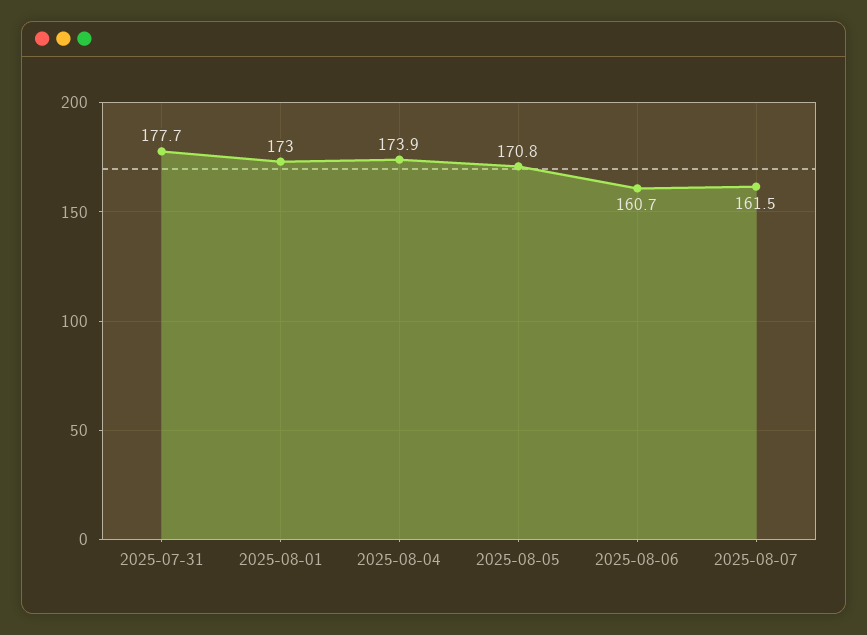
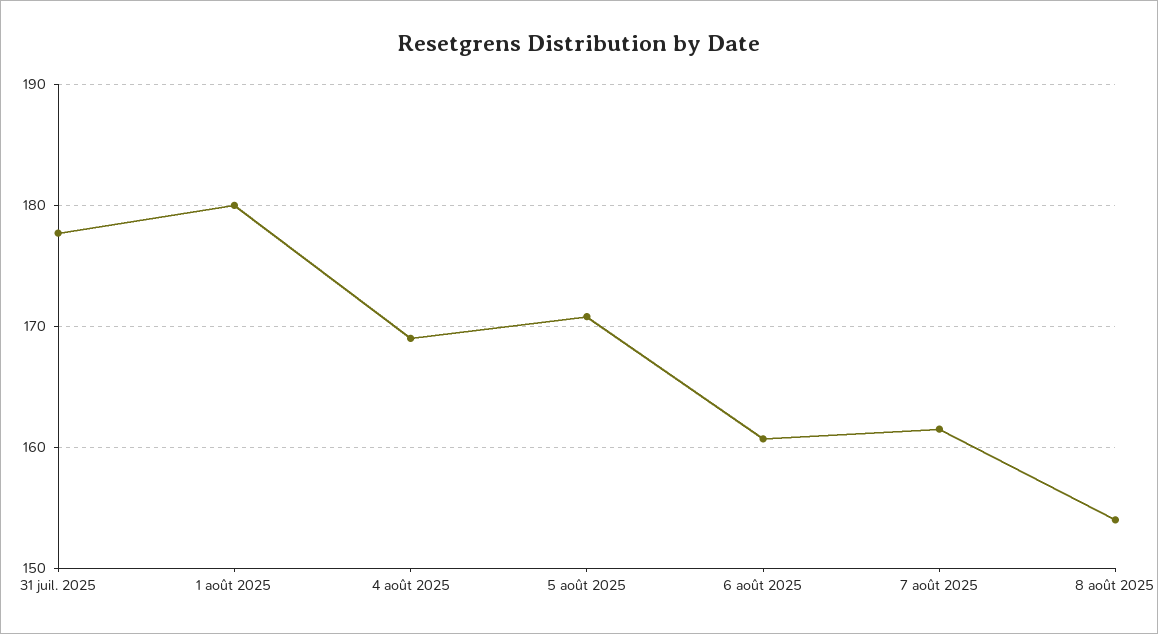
2025-08-01: 173 -> 180
2025-08-04: 173.9 -> 169
8 août 2025: none -> 154

